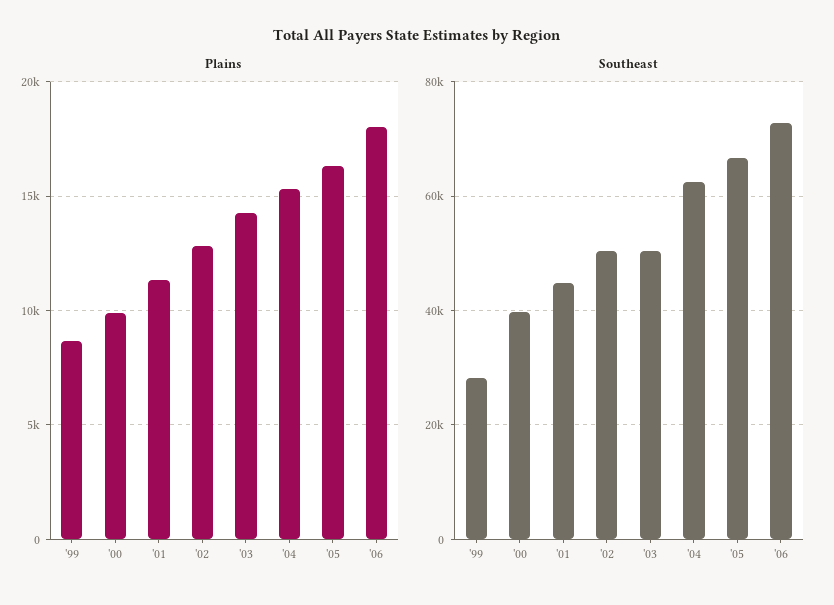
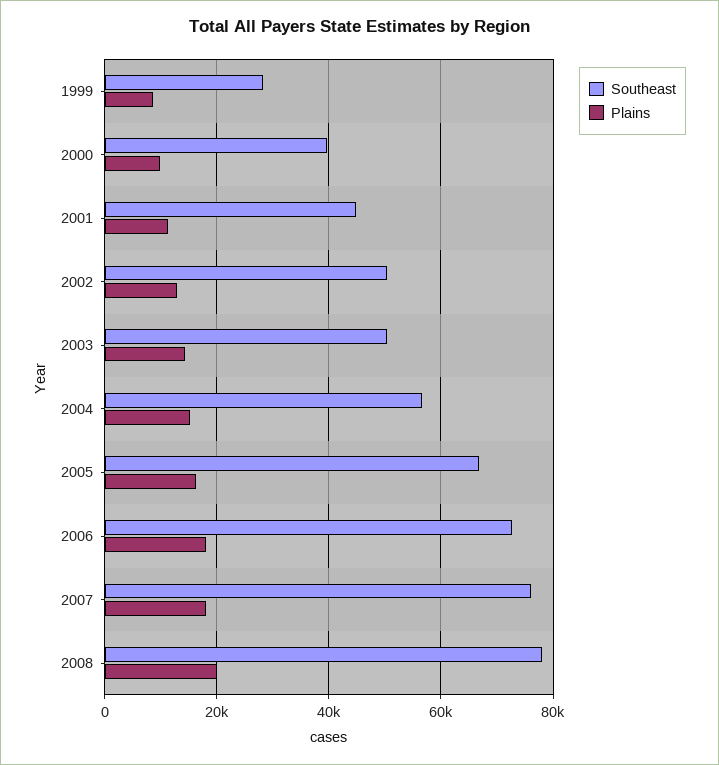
Southeast, '04: 62000 -> 56000
Southeast, 2007: none -> 76000
Plains, 2007: none -> 18000
Southeast, 2008: none -> 78000
Plains, 2008: none -> 20000

